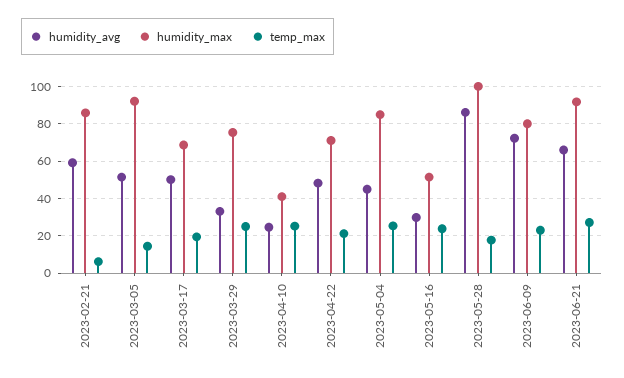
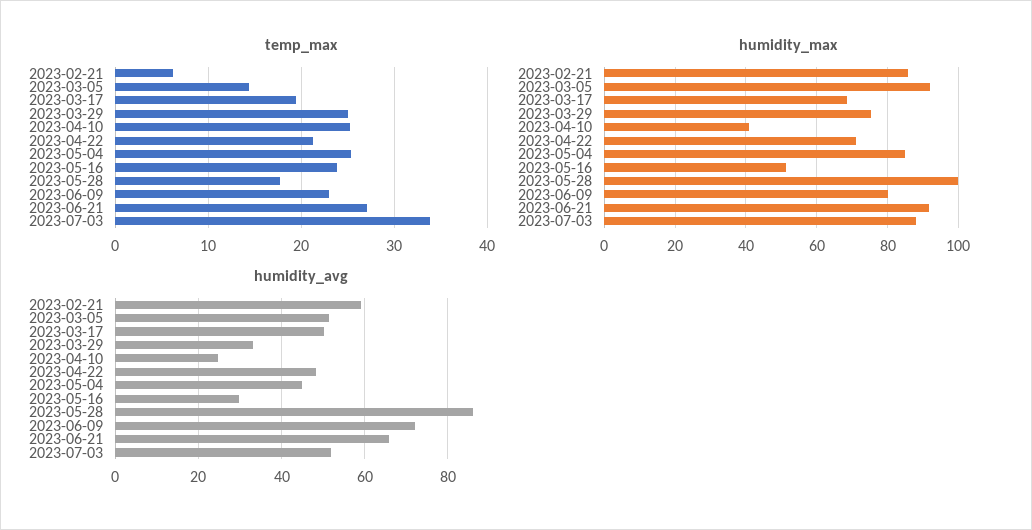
temp_max, 2023-07-03: none -> 34
humidity_max, 2023-07-03: none -> 88
humidity_avg, 2023-07-03: none -> 52

